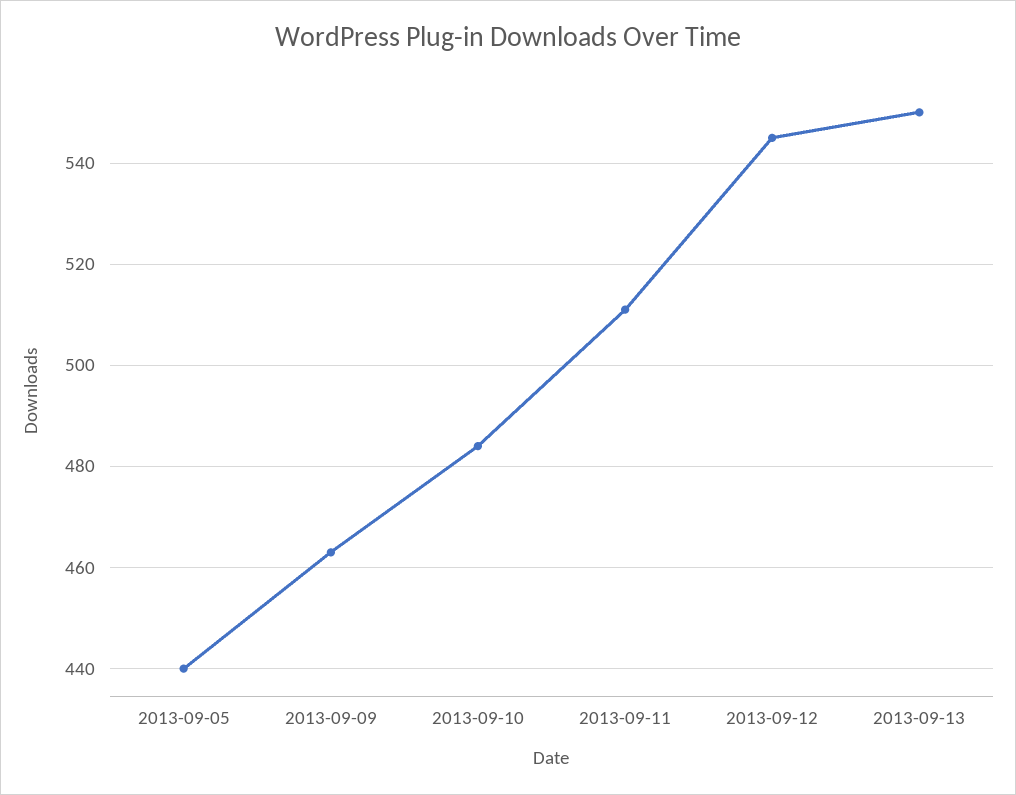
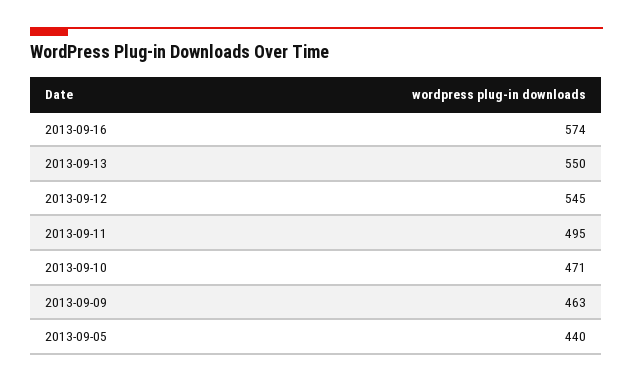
2013-09-10: 485 -> 471
2013-09-11: 510 -> 495
2013-09-16: none -> 574

